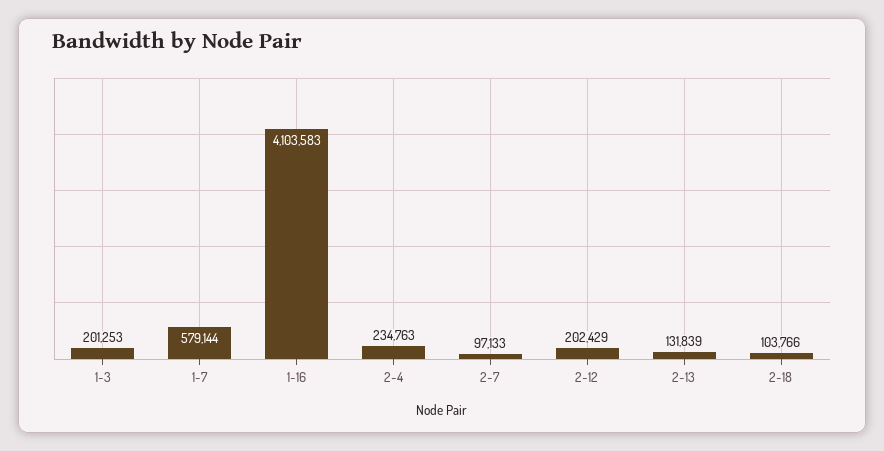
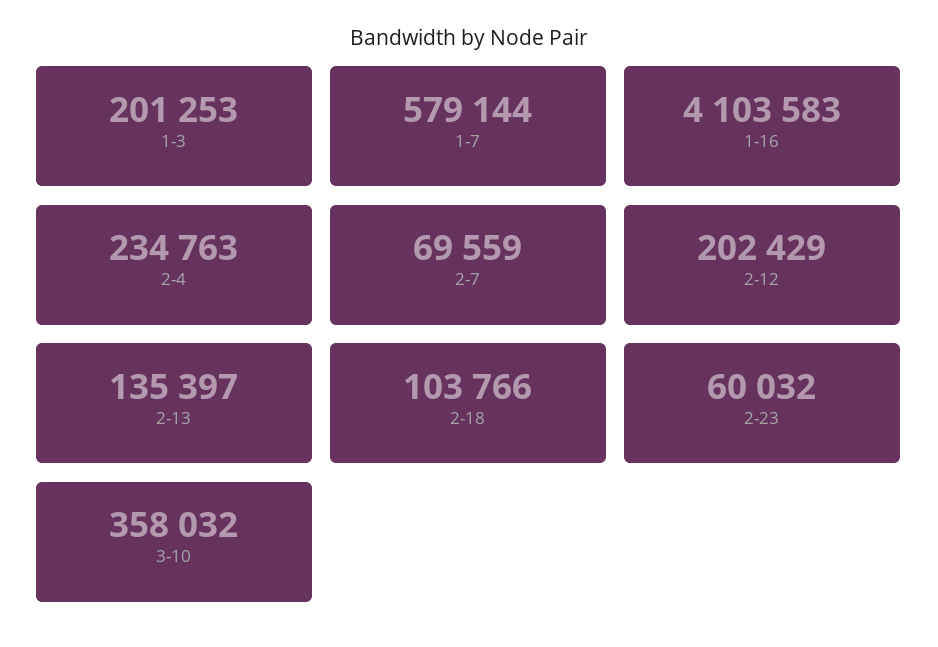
2-7: 97133 -> 69559
2-13: 131839 -> 135397
2-23: none -> 60032
3-10: none -> 358032

